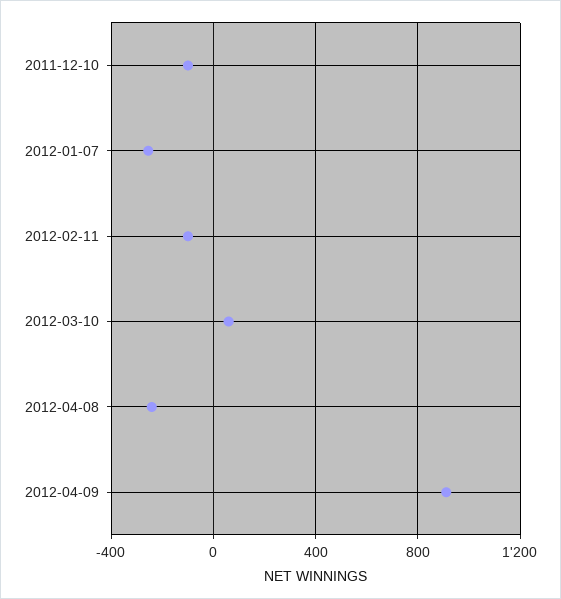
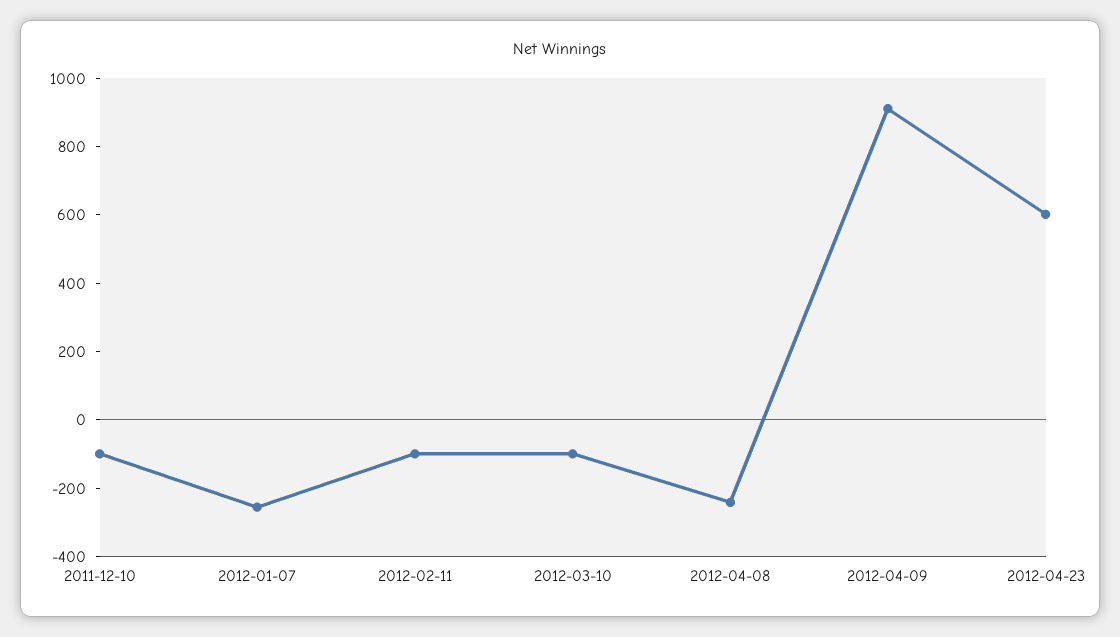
2012-03-10: 50 -> -100
2012-04-23: none -> 600

